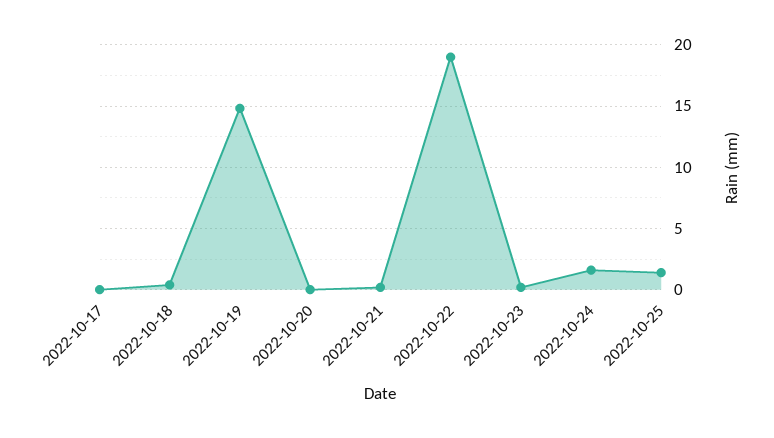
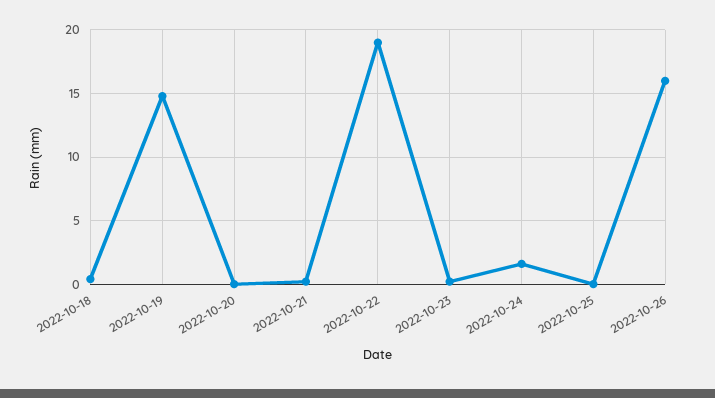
2022-10-17: 0 -> none
2022-10-25: 1.5 -> 0
2022-10-26: none -> 16

